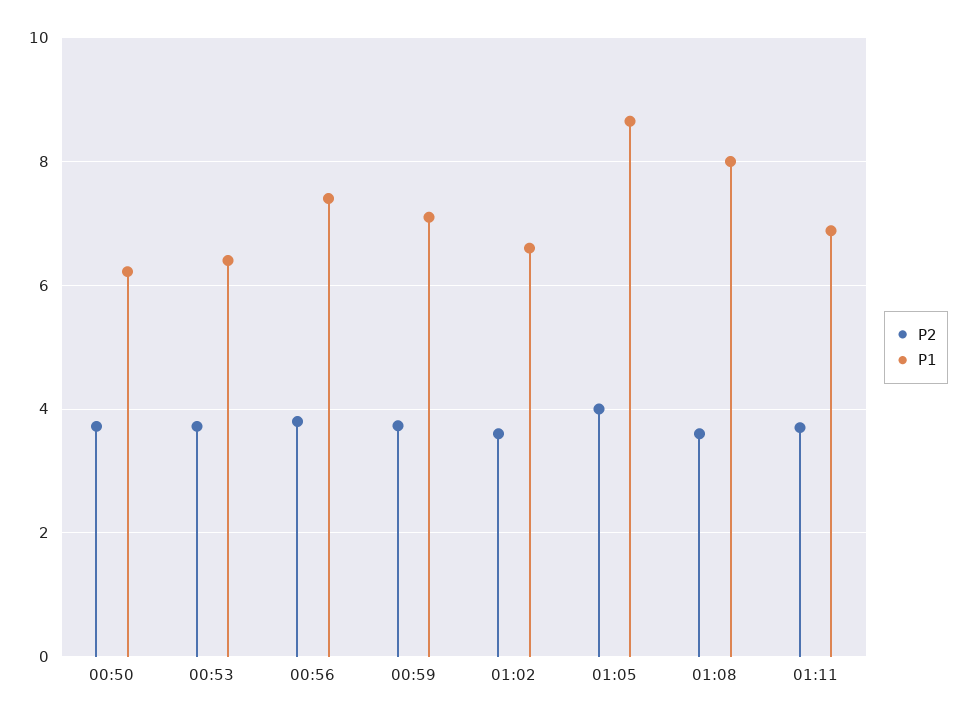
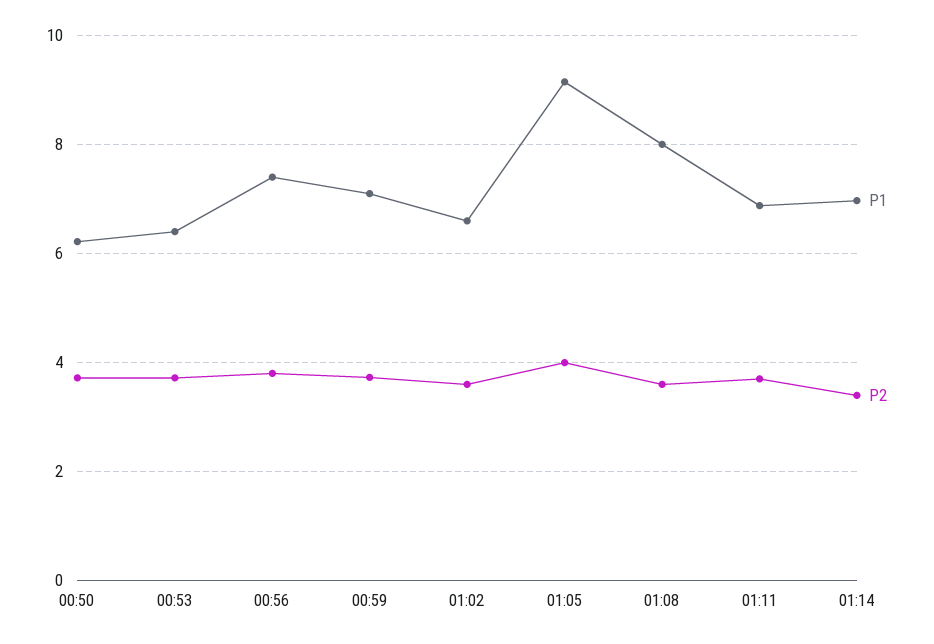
P1, 01:05: 8.6 -> 9.2
P1, 01:14: none -> 7
P2, 01:14: none -> 3.4

